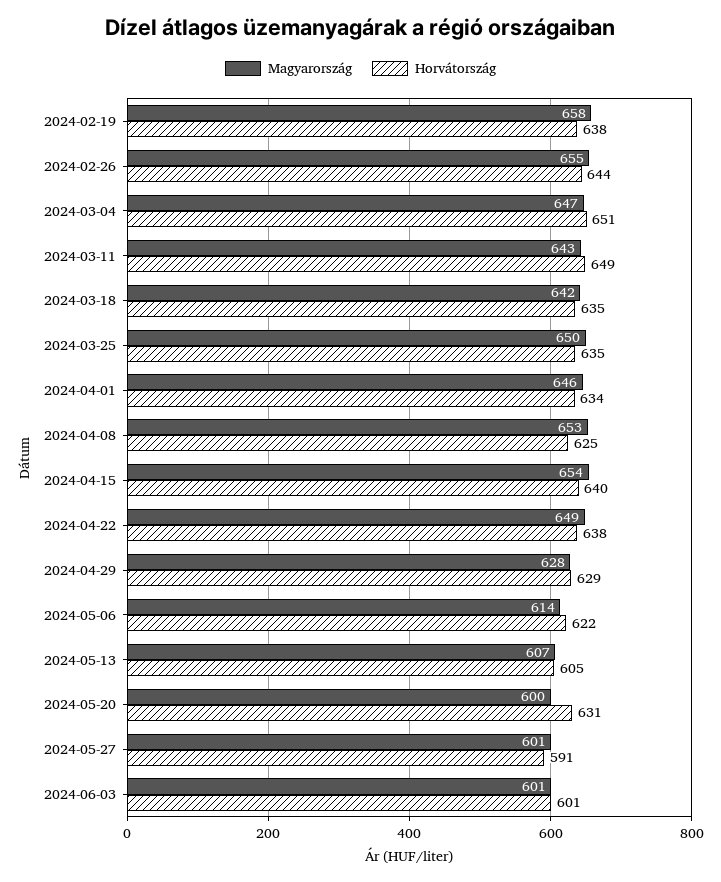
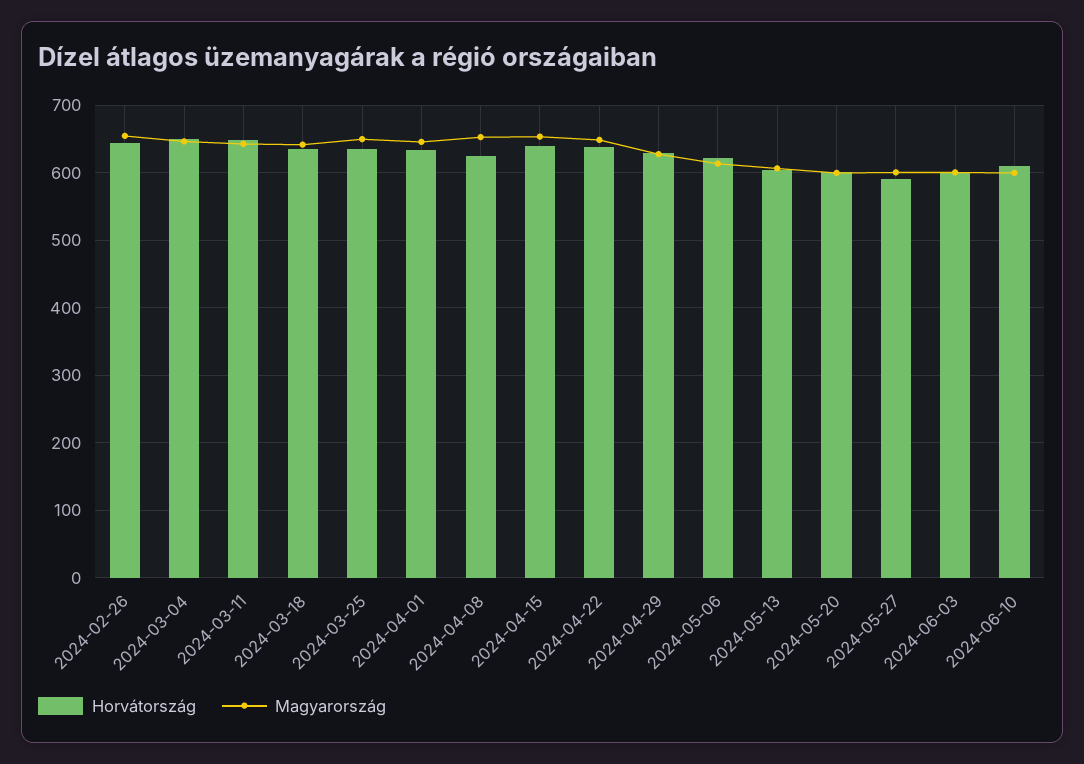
Magyarország, 2024-02-19: 658 -> none
Horvátország, 2024-02-19: 638 -> none
Horvátország, 2024-05-20: 631 -> 600
Horvátország, 2024-06-10: none -> 610
Magyarország, 2024-06-10: none -> 600

